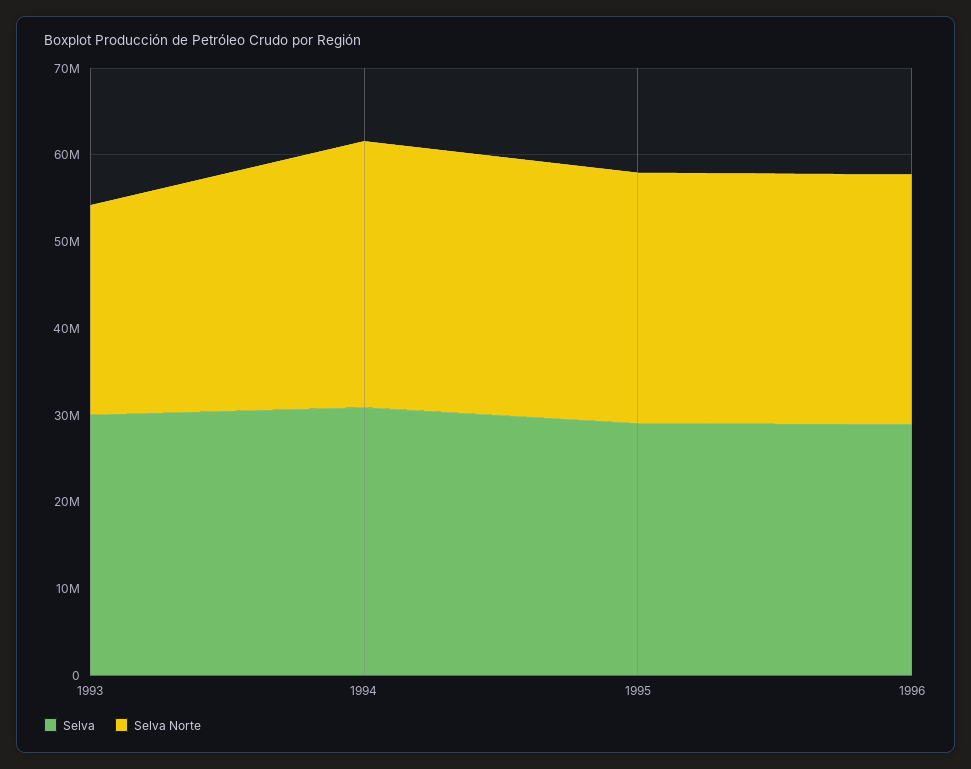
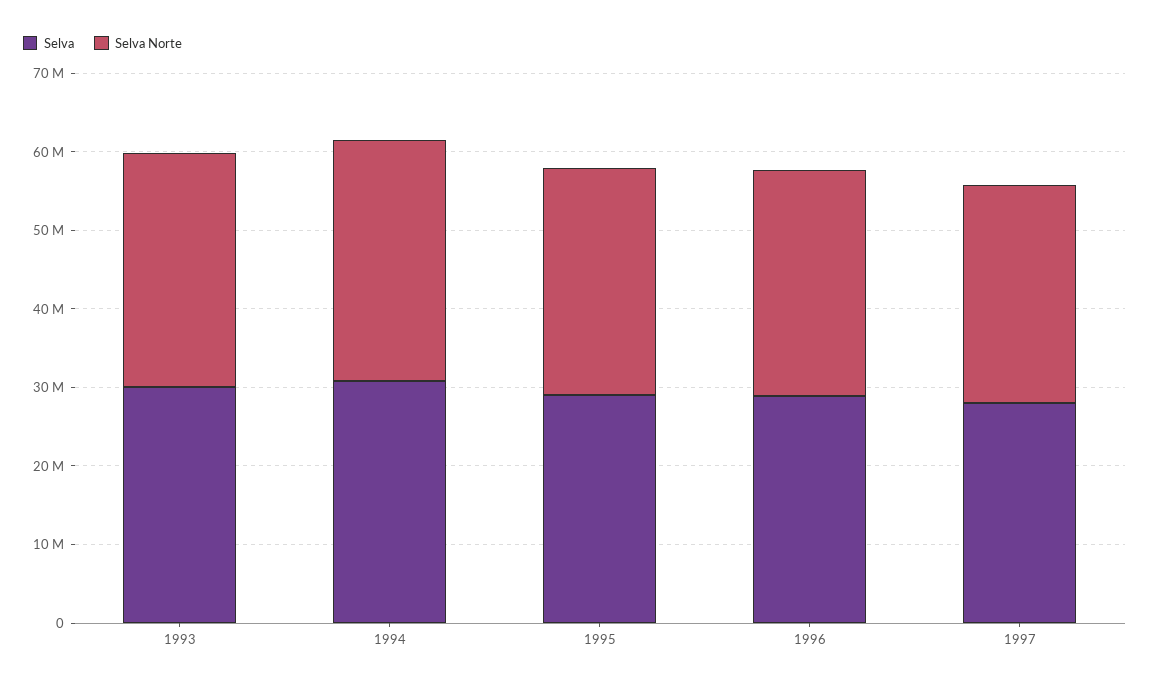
Selva Norte, 1993: 24000000 -> 30000000
Selva, 1997: none -> 28000000
Selva Norte, 1997: none -> 28000000

